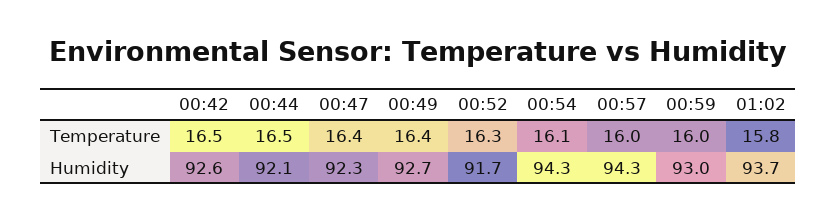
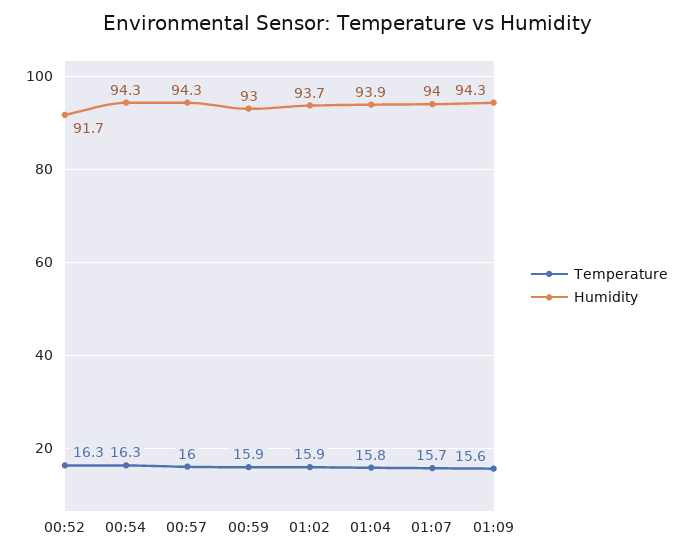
Temperature, 00:42: 16.5 -> none
Temperature, 00:44: 16.5 -> none
Temperature, 00:47: 16.4 -> none
Temperature, 00:49: 16.4 -> none
Temperature, 00:54: 16.1 -> 16.3
Temperature, 00:59: 16 -> 15.9
Temperature, 01:02: 15.8 -> 15.9
Humidity, 00:42: 92.6 -> none
Humidity, 00:44: 92.1 -> none
Humidity, 00:47: 92.3 -> none
Humidity, 00:49: 92.7 -> none
Temperature, 01:04: none -> 15.8
Humidity, 01:04: none -> 93.9
Temperature, 01:07: none -> 15.7
Humidity, 01:07: none -> 94
Temperature, 01:09: none -> 15.6
Humidity, 01:09: none -> 94.3

